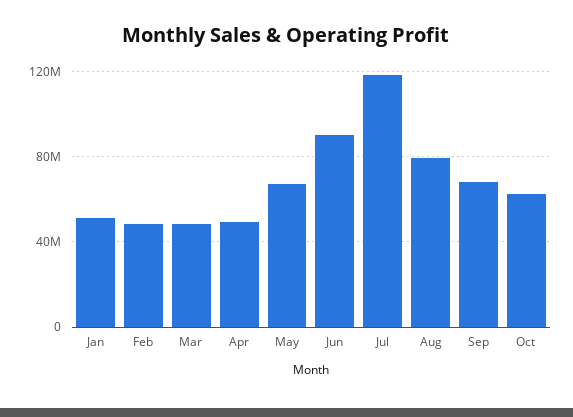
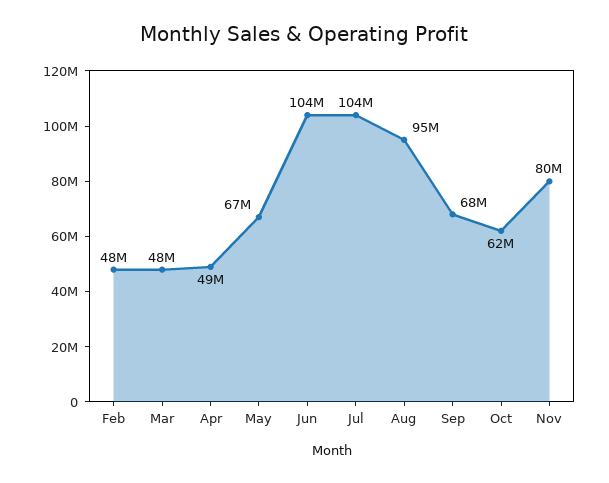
Jan: 50000000 -> none
Jun: 90000000 -> 104000000
Jul: 120000000 -> 104000000
Aug: 80000000 -> 95000000
Nov: none -> 80000000

